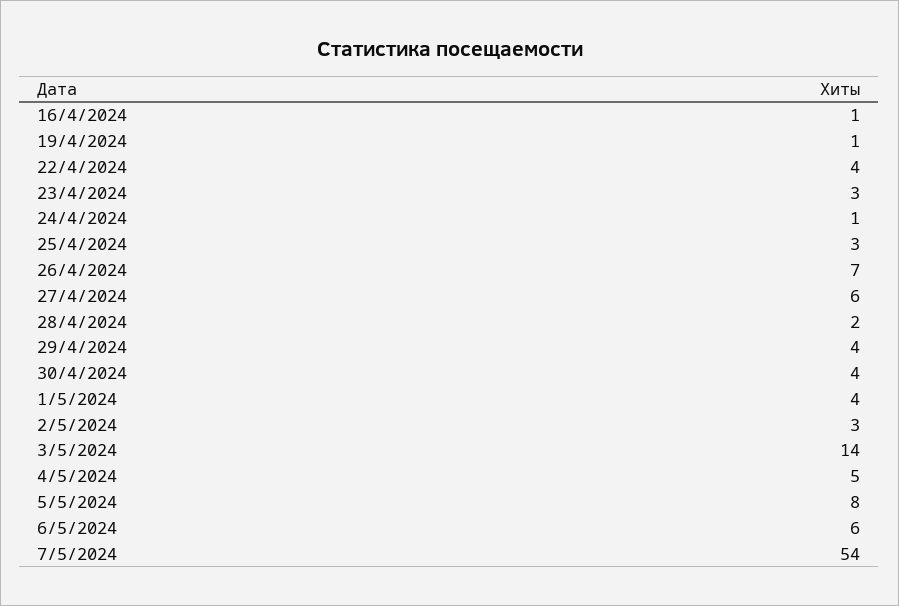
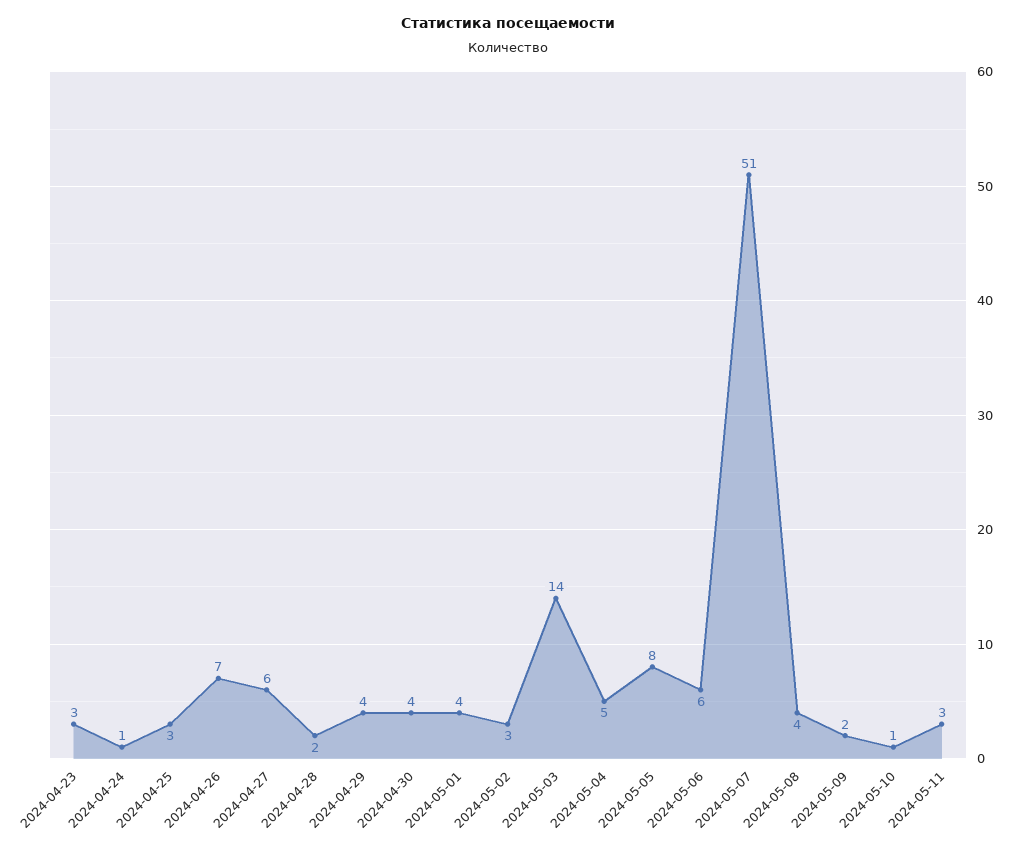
16/4/2024: 1 -> none
19/4/2024: 1 -> none
22/4/2024: 4 -> none
7/5/2024: 54 -> 51
2024-05-08: none -> 4
2024-05-09: none -> 2
2024-05-10: none -> 1
2024-05-11: none -> 3

